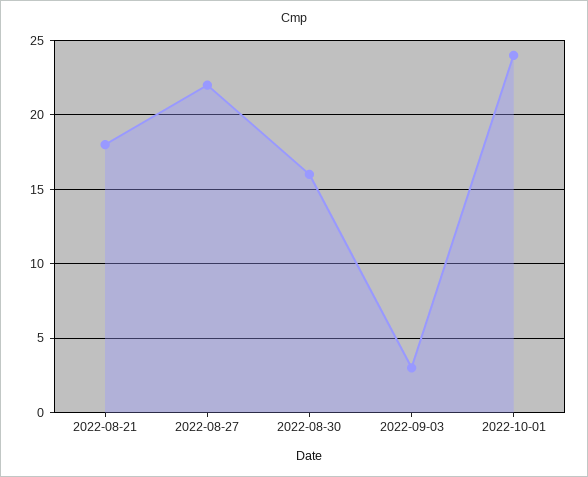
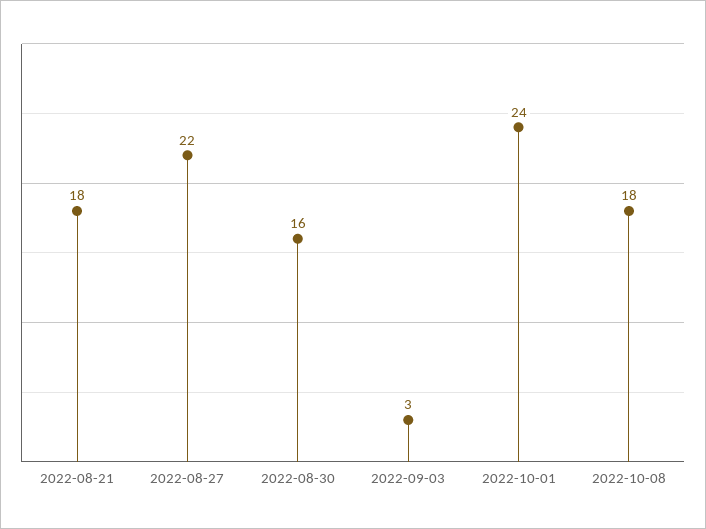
2022-10-08: none -> 18

